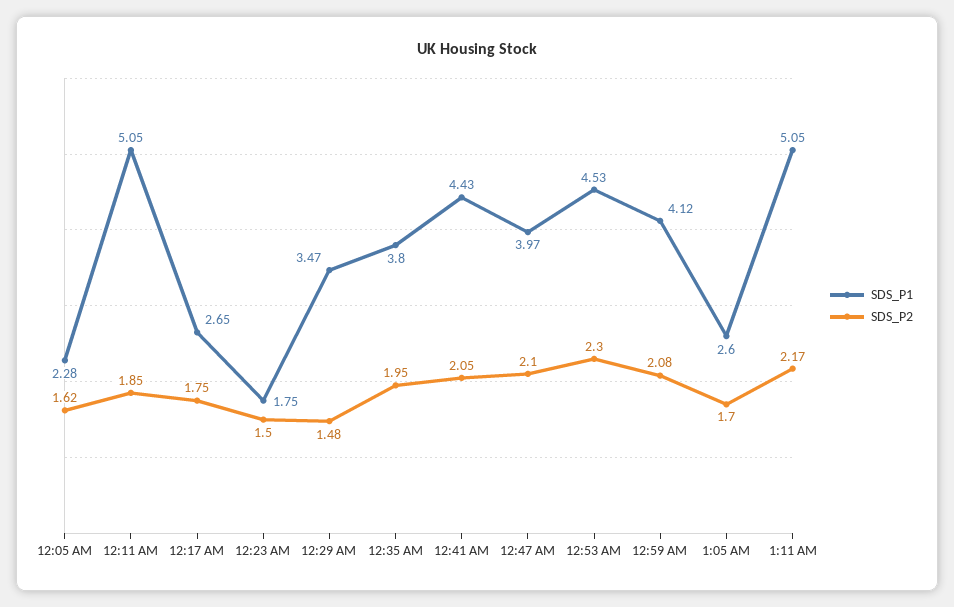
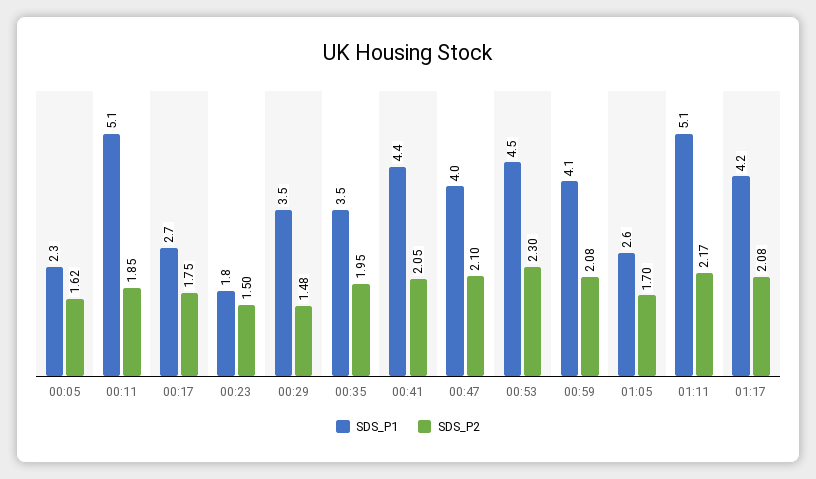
SDS_P1, 12:35 AM: 3.8 -> 3.5
SDS_P1, 01:17: none -> 4.2
SDS_P2, 01:17: none -> 2.08

